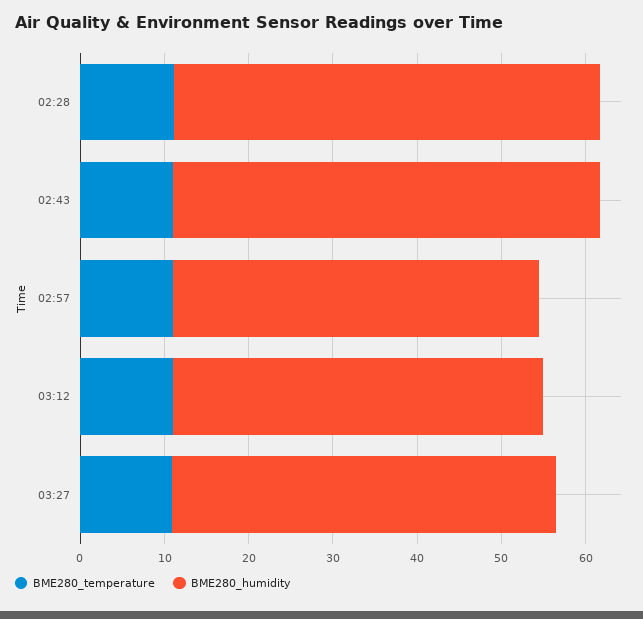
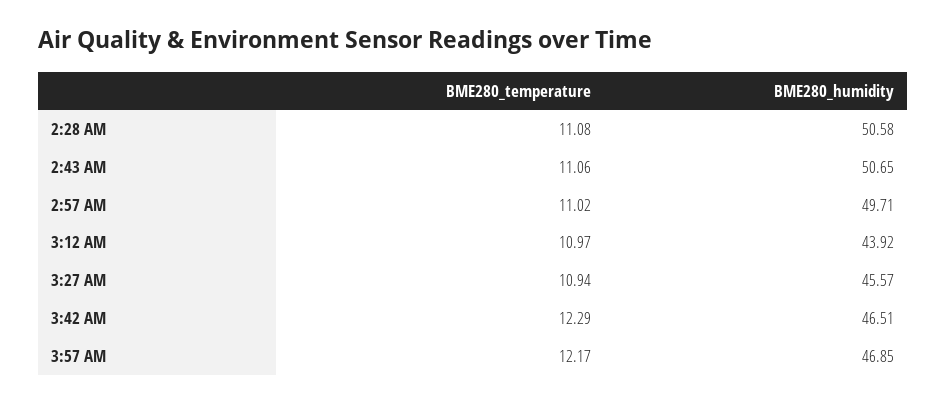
BME280_humidity, 02:57: 44 -> 49.71
BME280_temperature, 3:42 AM: none -> 12.29
BME280_humidity, 3:42 AM: none -> 46.51
BME280_temperature, 3:57 AM: none -> 12.17
BME280_humidity, 3:57 AM: none -> 46.85

